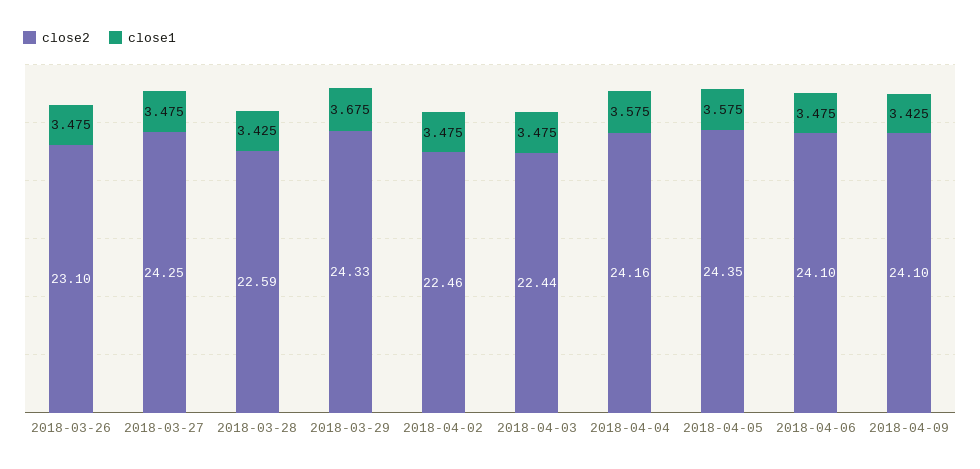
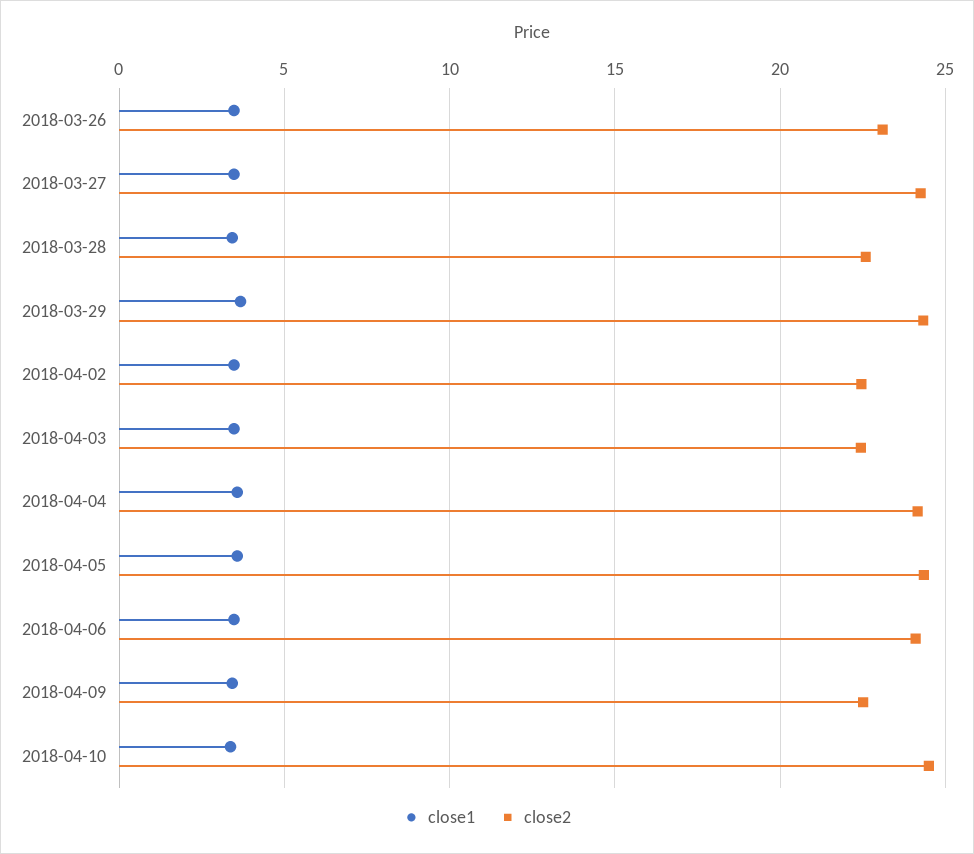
close2, 2018-04-09: 24.1 -> 22.5
close1, 2018-04-10: none -> 3.5
close2, 2018-04-10: none -> 24.5

